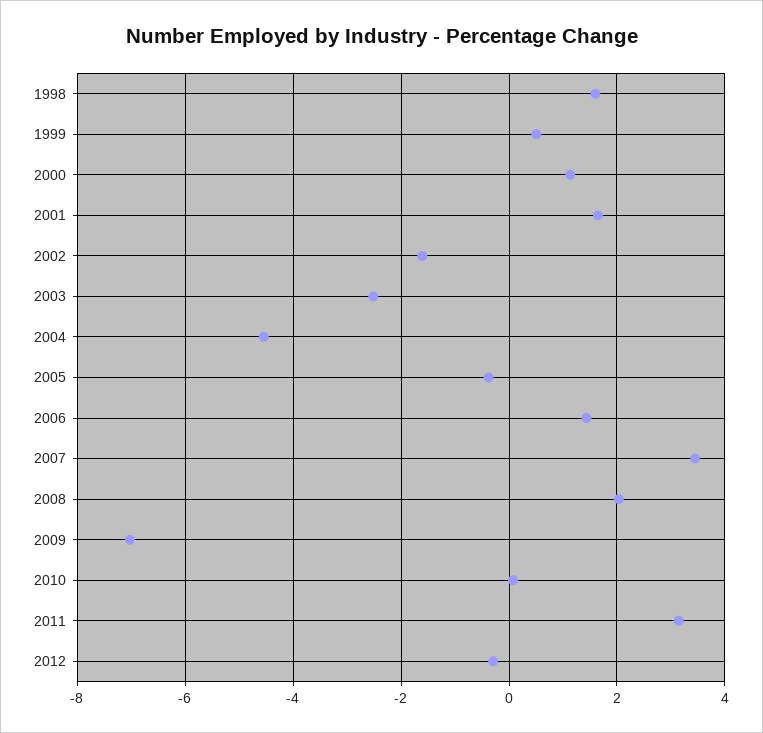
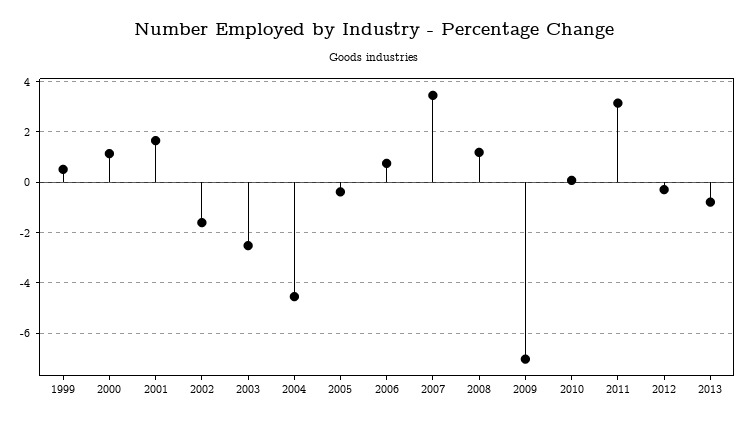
1998: 1.6 -> none
2006: 1.4 -> 0.75
2008: 2 -> 1.25
2013: none -> -0.75

